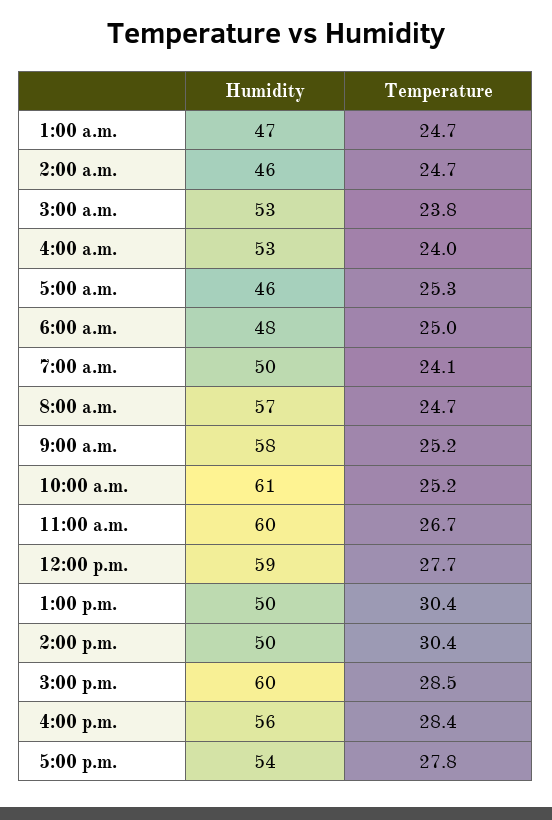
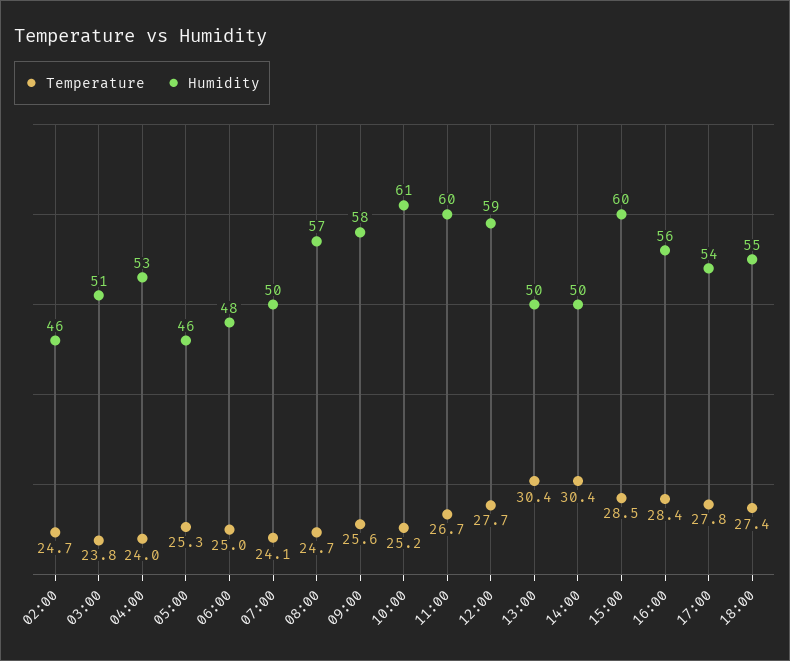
Humidity, 1:00 a.m.: 47 -> none
Temperature, 1:00 a.m.: 24.7 -> none
Humidity, 3:00 a.m.: 53 -> 51
Temperature, 9:00 a.m.: 25.2 -> 25.6
Temperature, 18:00: none -> 27.4
Humidity, 18:00: none -> 55

